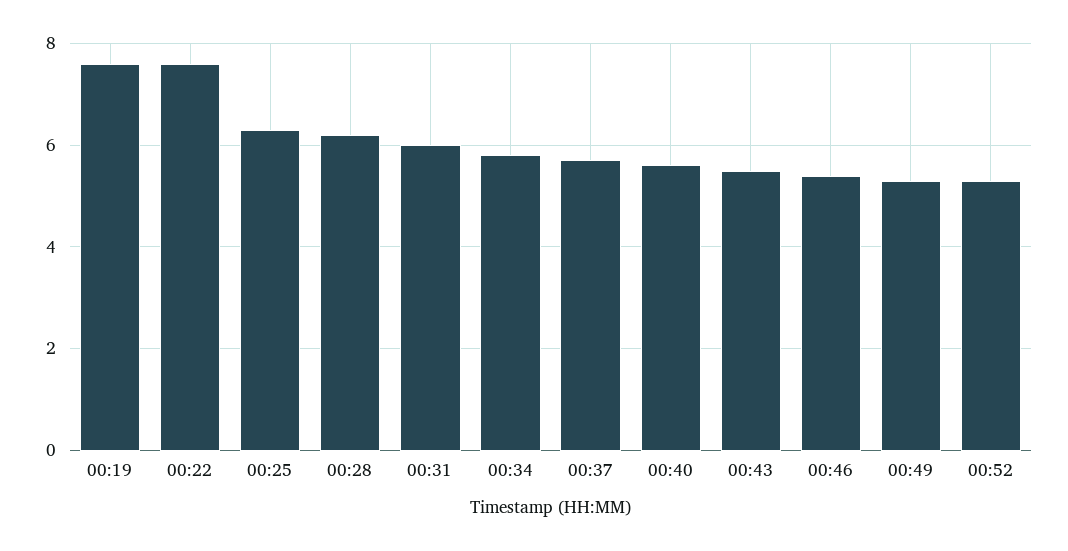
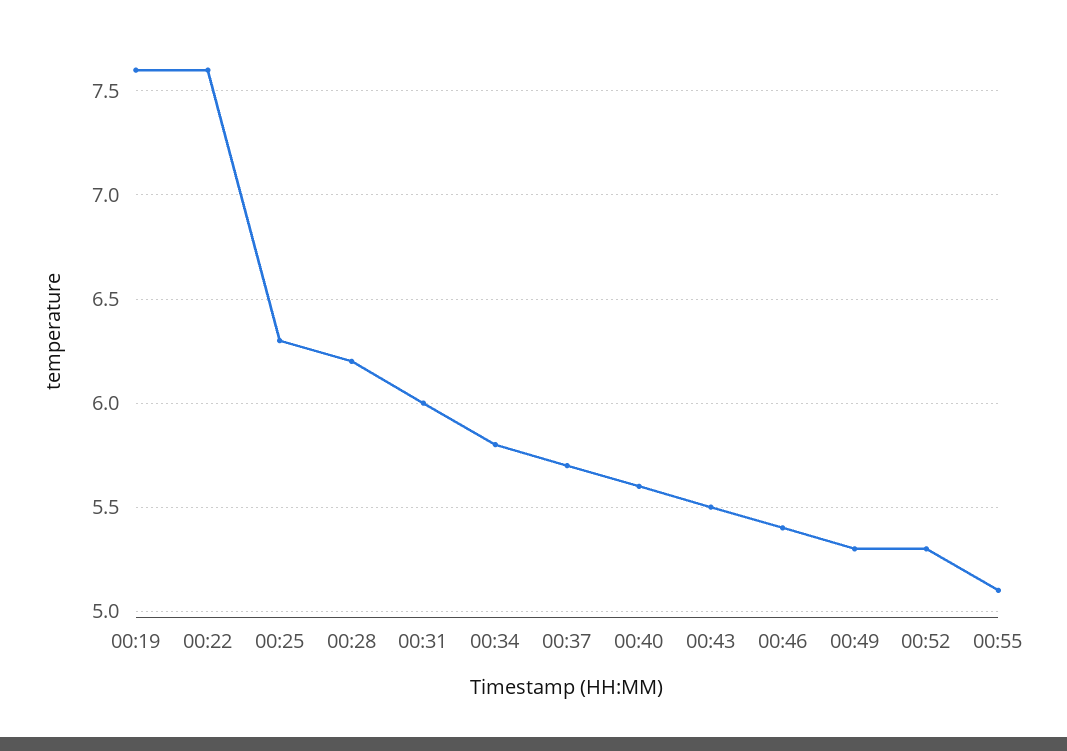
00:55: none -> 5.1

